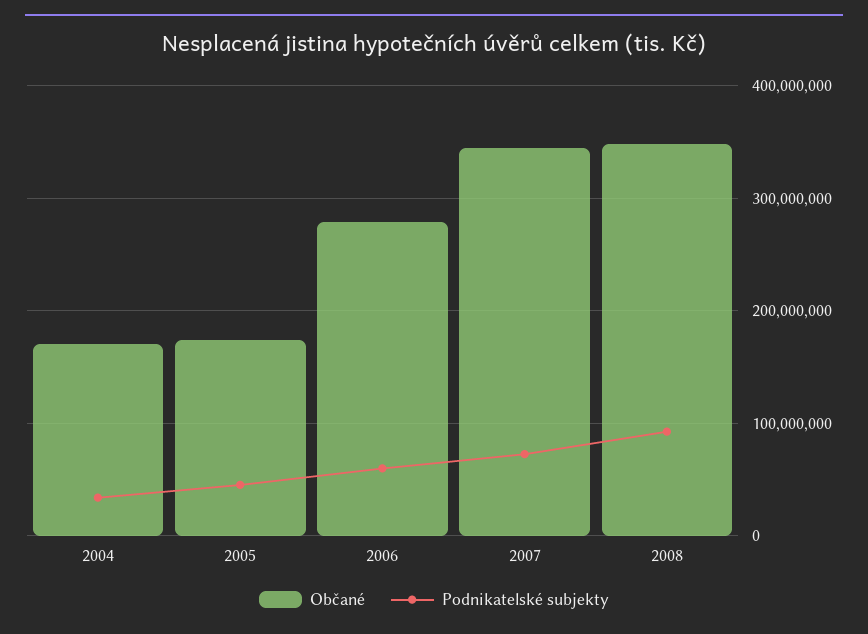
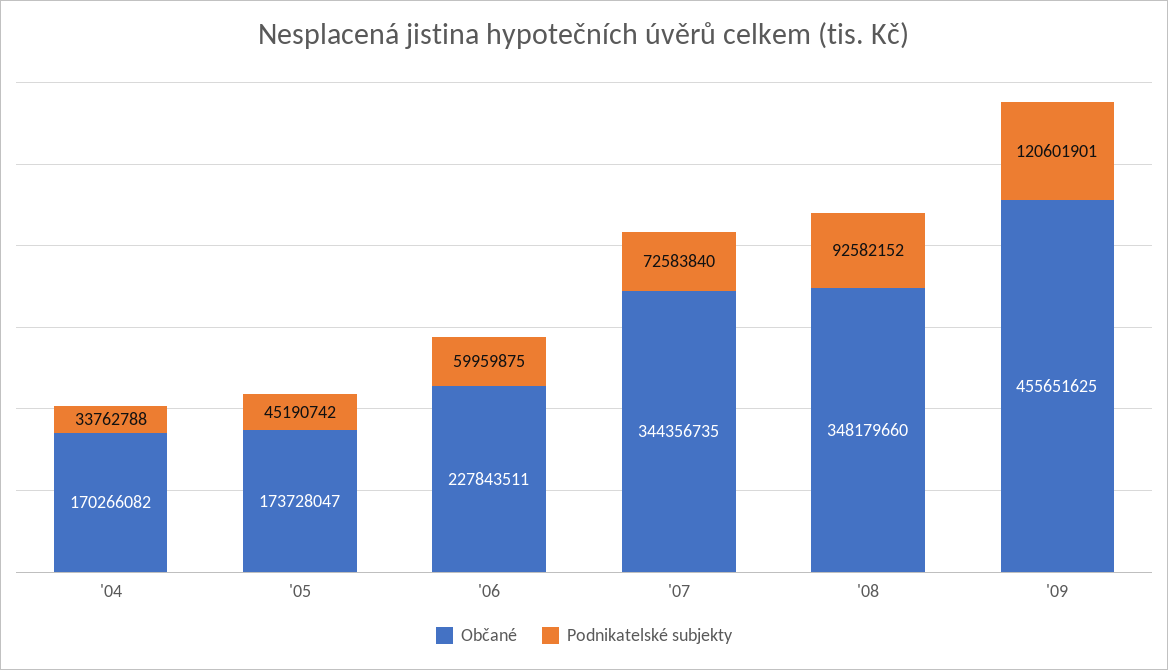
Občané, 2006: 280000000 -> 227843511
Občané, '09: none -> 455651625
Podnikatelské subjekty, '09: none -> 120601901

